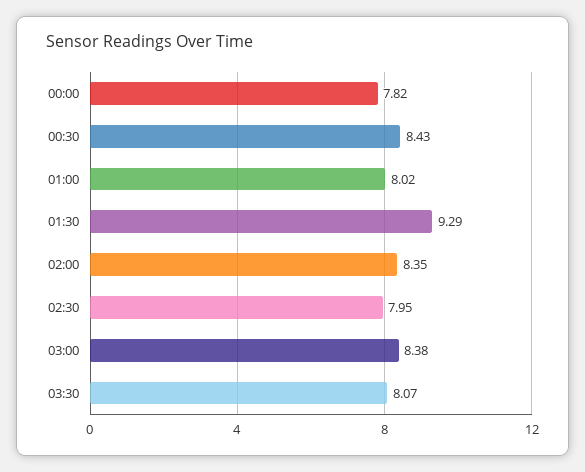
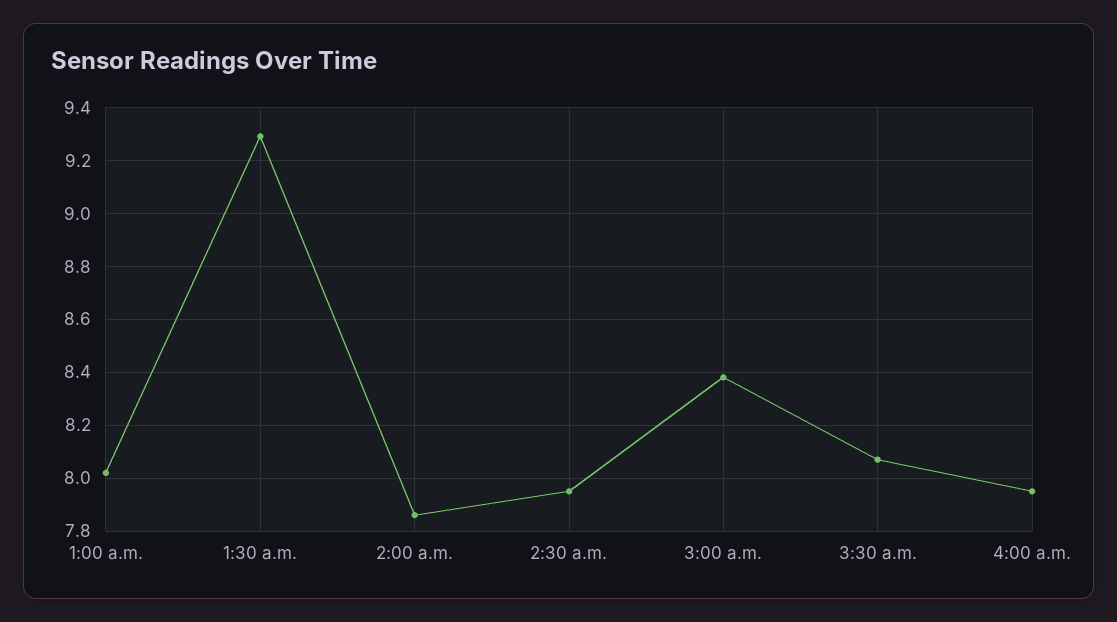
00:00: 7.82 -> none
00:30: 8.43 -> none
02:00: 8.35 -> 7.85
4:00 a.m.: none -> 7.95

